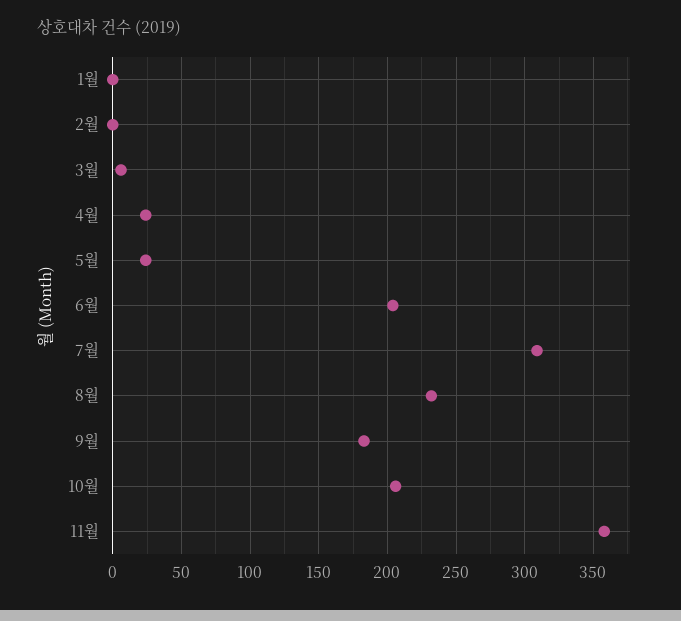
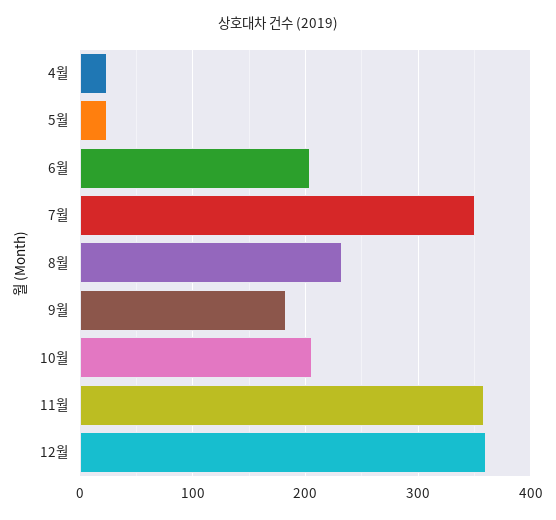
1월: 0 -> none
2월: 0 -> none
3월: 5 -> none
7월: 310 -> 350
12월: none -> 360

